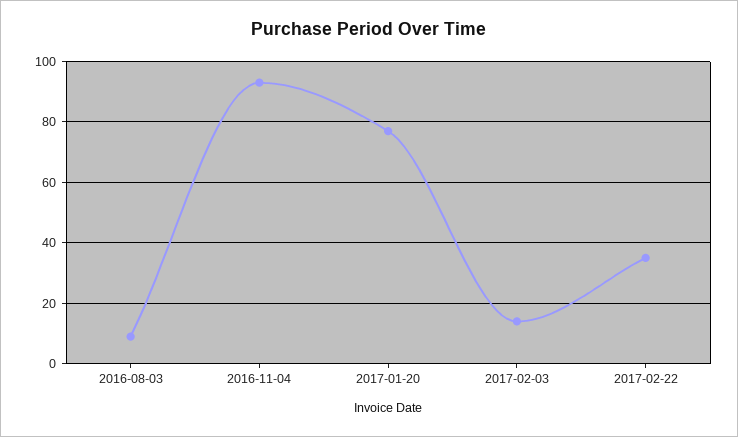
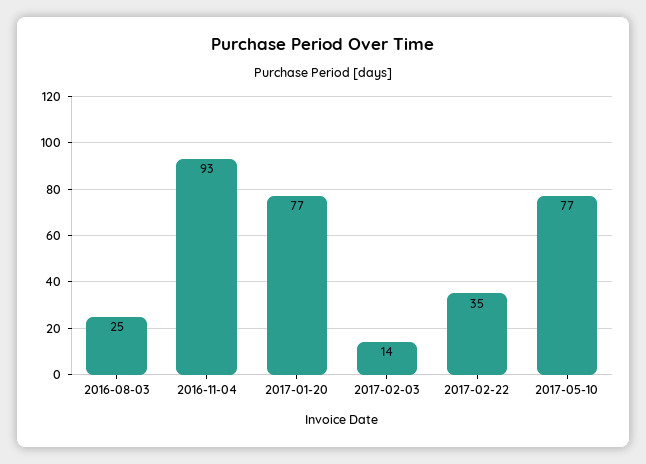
2016-08-03: 10 -> 25
2017-05-10: none -> 77

